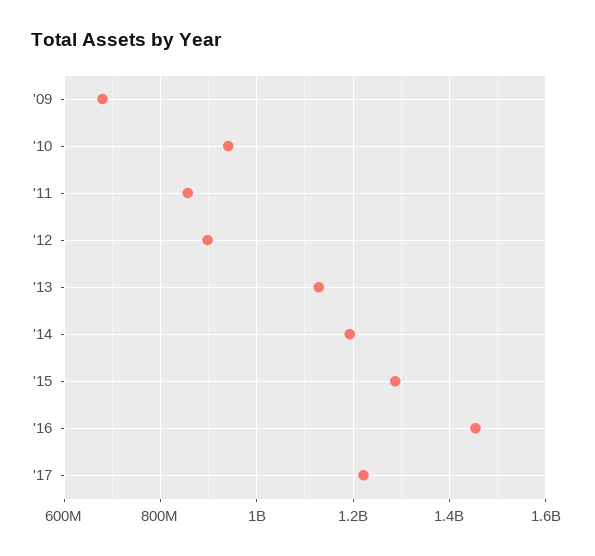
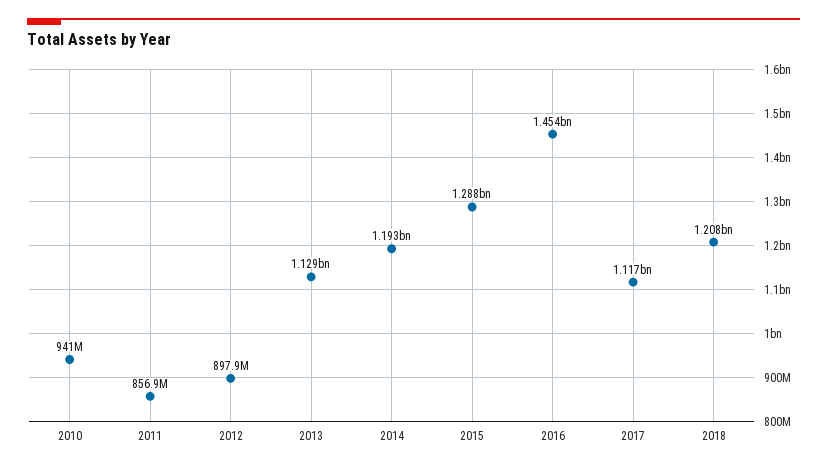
'09: 680000000 -> none
'17: 1220000000 -> 1117000000
2018: none -> 1208000000

